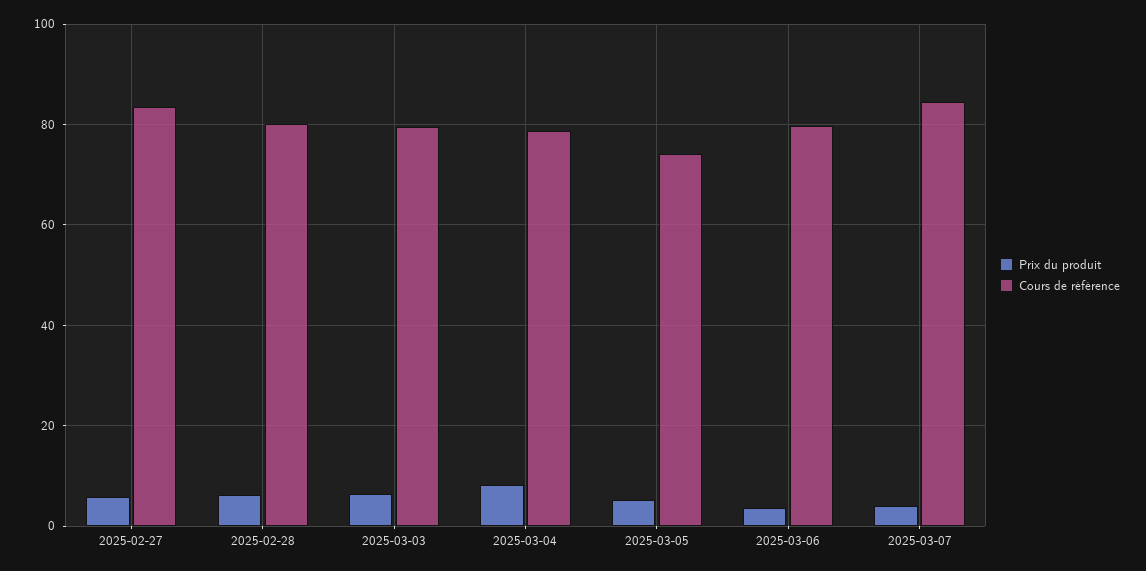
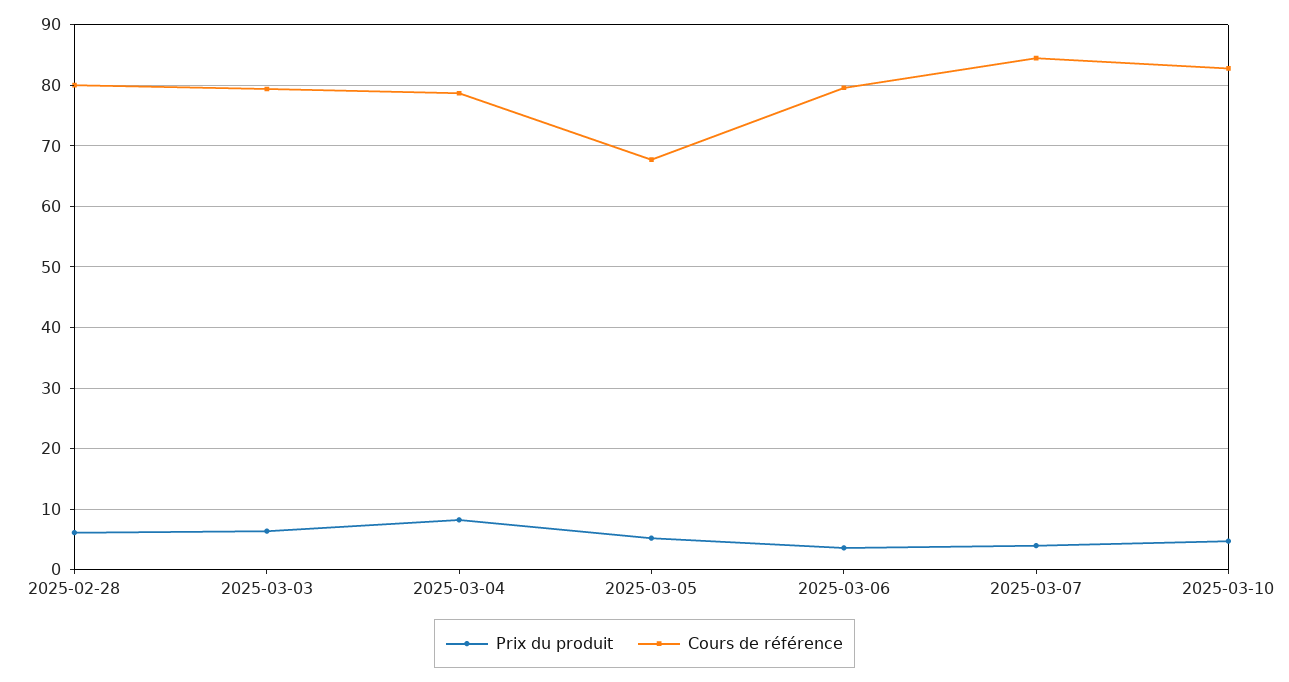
Prix du produit, 2025-02-27: 6 -> none
Cours de référence, 2025-02-27: 84 -> none
Cours de référence, 2025-03-05: 74 -> 68
Prix du produit, 2025-03-10: none -> 5
Cours de référence, 2025-03-10: none -> 83

